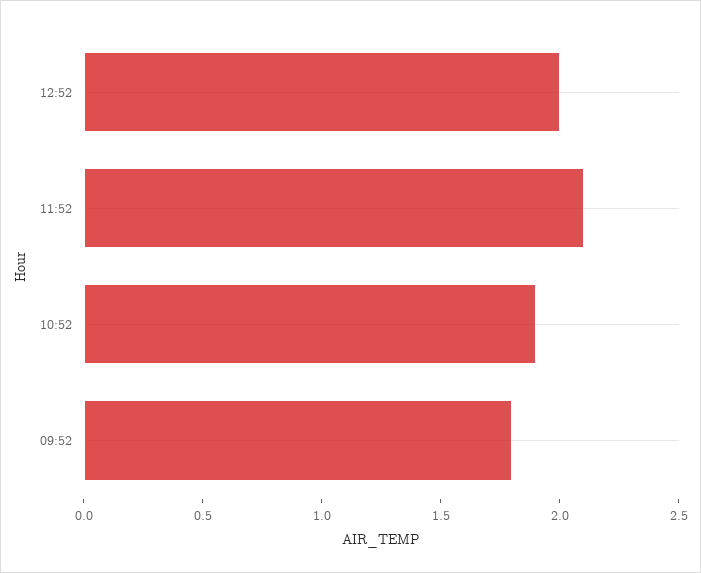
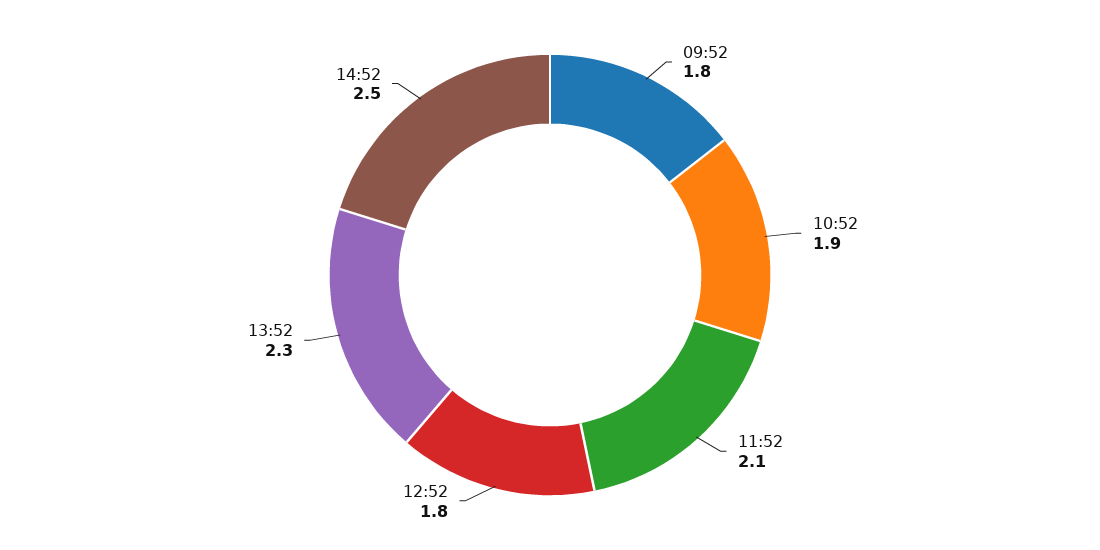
12:52: 2 -> 1.8
13:52: none -> 2.3
14:52: none -> 2.5

